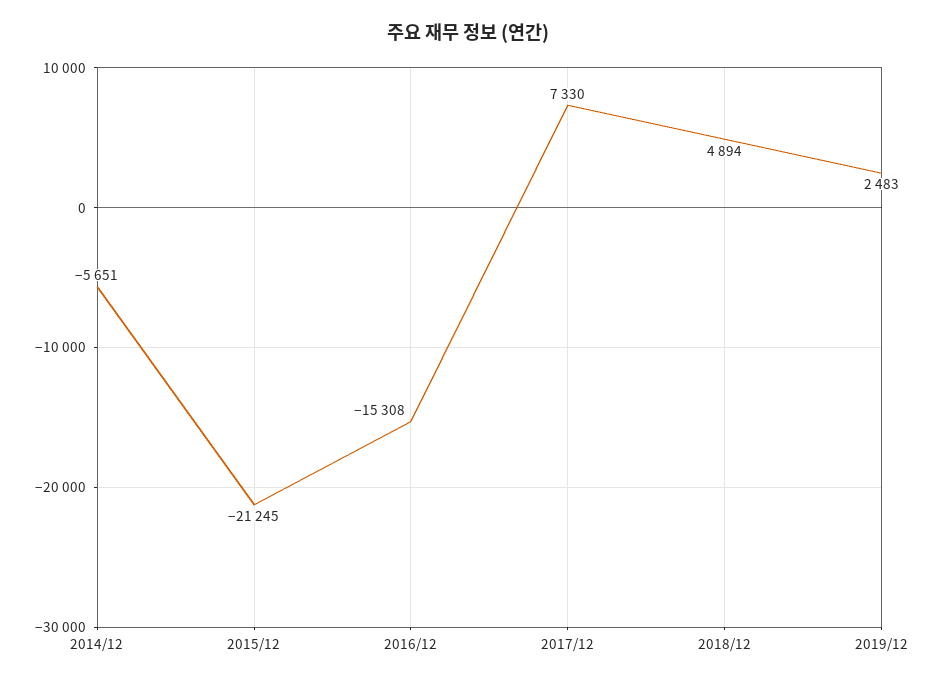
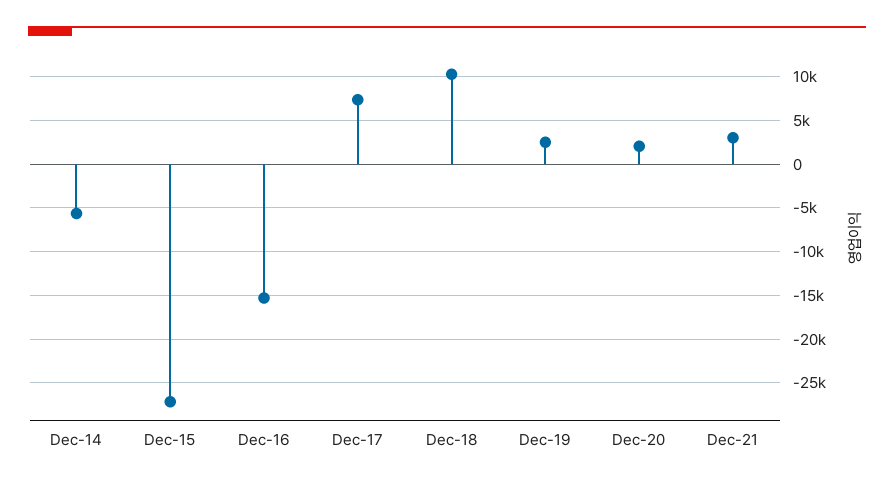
2015/12: -21245 -> -27000
2018/12: 4894 -> 10000
Dec-20: none -> 2000
Dec-21: none -> 3000

